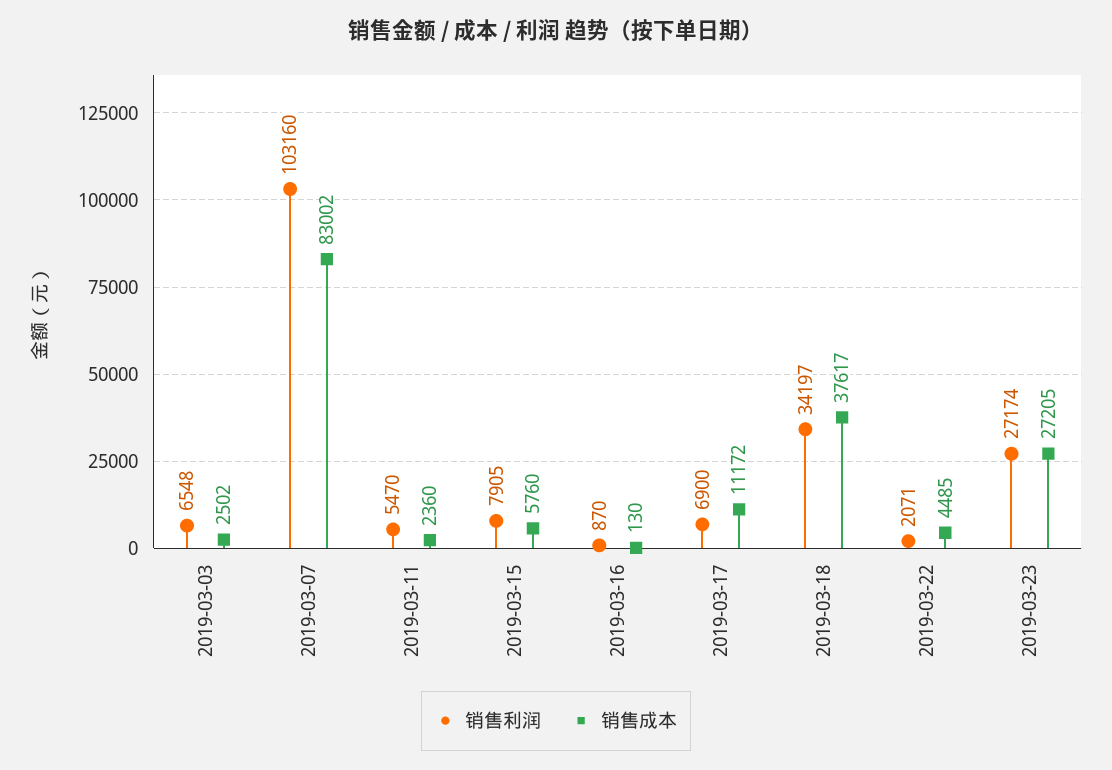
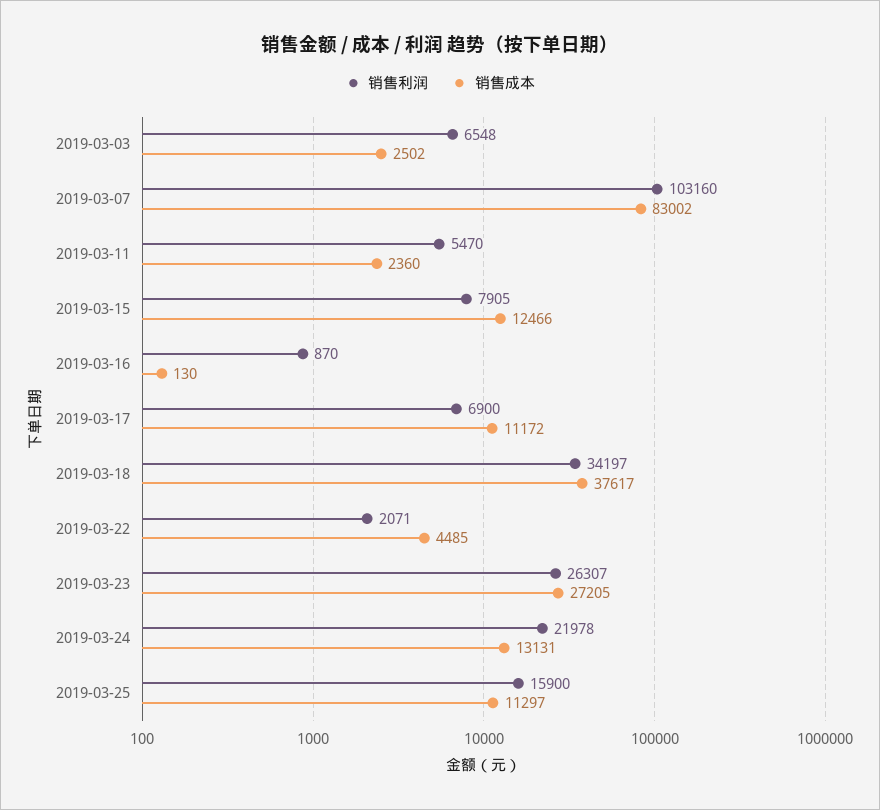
销售成本, 2019-03-15: 5760 -> 12466
销售利润, 2019-03-23: 27174 -> 26307
销售利润, 2019-03-24: none -> 21978
销售成本, 2019-03-24: none -> 13131
销售利润, 2019-03-25: none -> 15900
销售成本, 2019-03-25: none -> 11297

